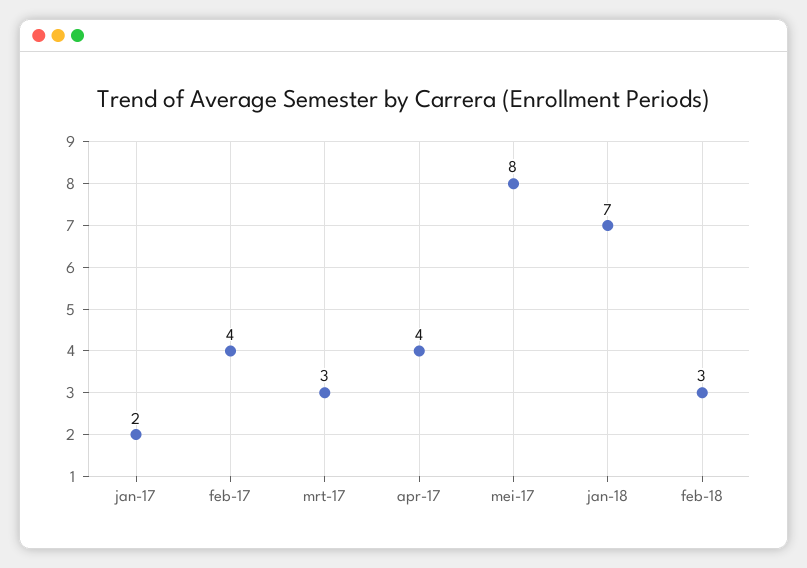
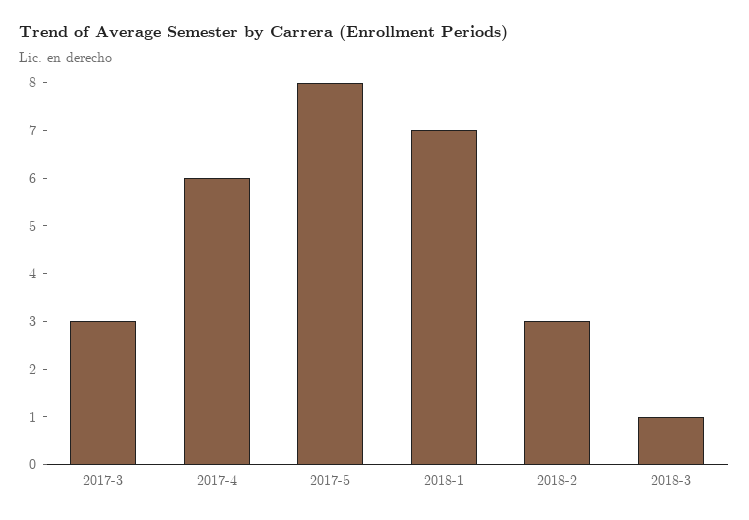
jan-17: 2 -> none
feb-17: 4 -> none
apr-17: 4 -> 6
2018-3: none -> 1

